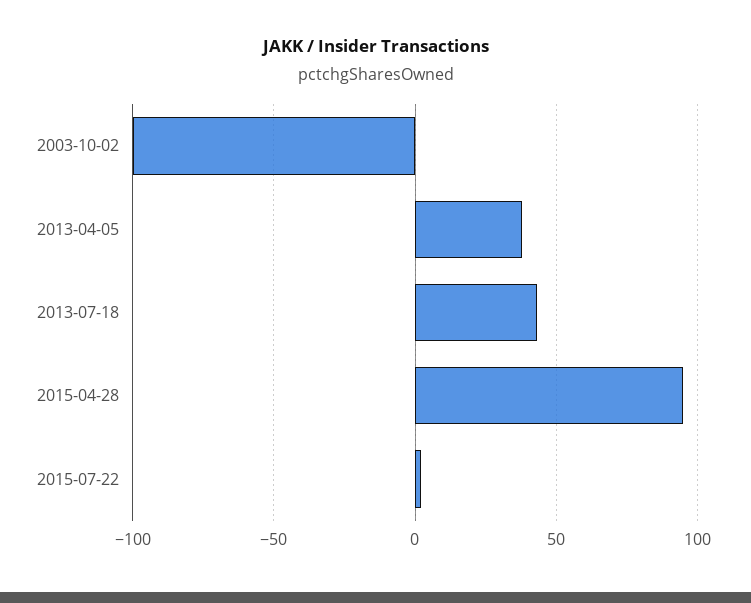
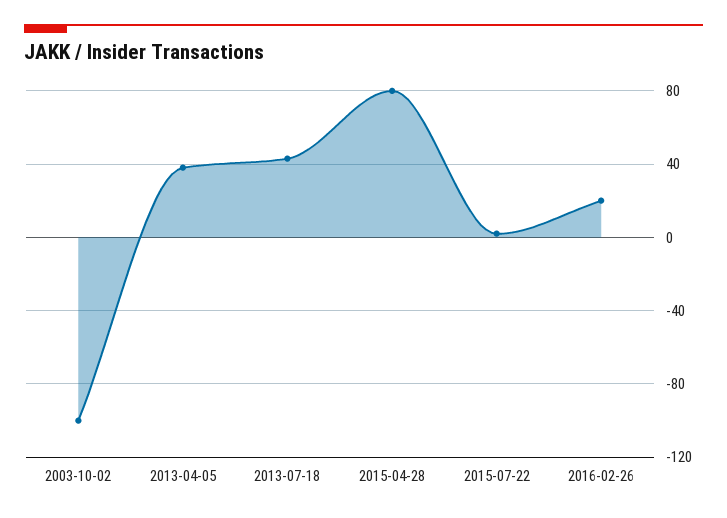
2015-04-28: 95 -> 80
2016-02-26: none -> 20

